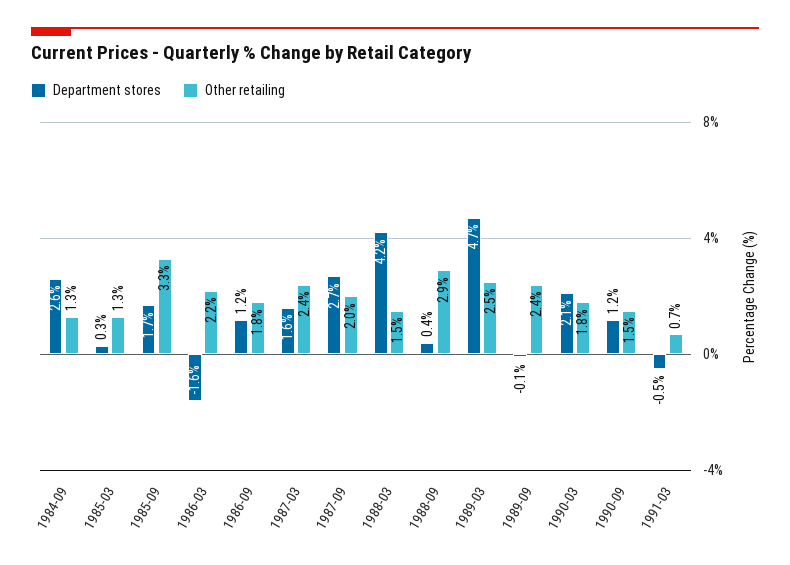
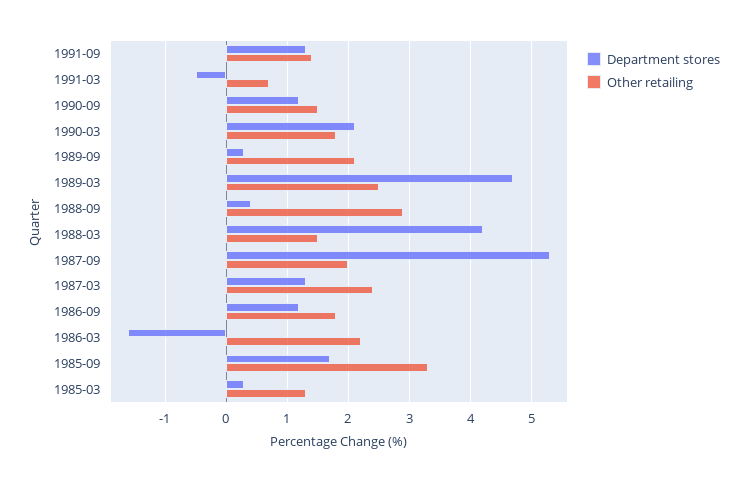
Department stores, 1984-09: 2.6 -> none
Other retailing, 1984-09: 1.3 -> none
Department stores, 1987-03: 1.6 -> 1.3
Department stores, 1987-09: 2.7 -> 5.3
Department stores, 1989-09: -0.1 -> 0.3
Other retailing, 1989-09: 2.4 -> 2.1
Department stores, 1991-09: none -> 1.3
Other retailing, 1991-09: none -> 1.4

